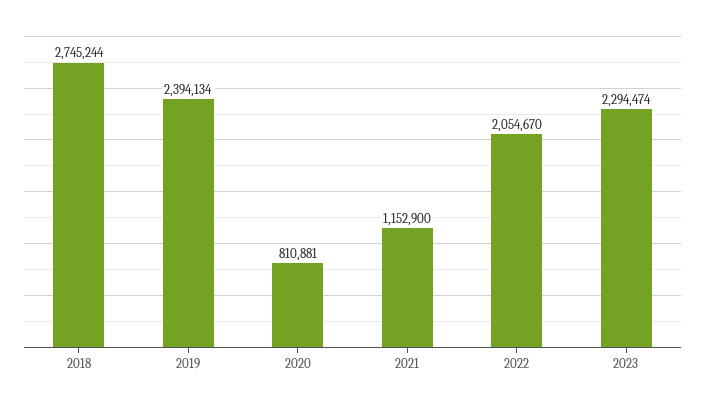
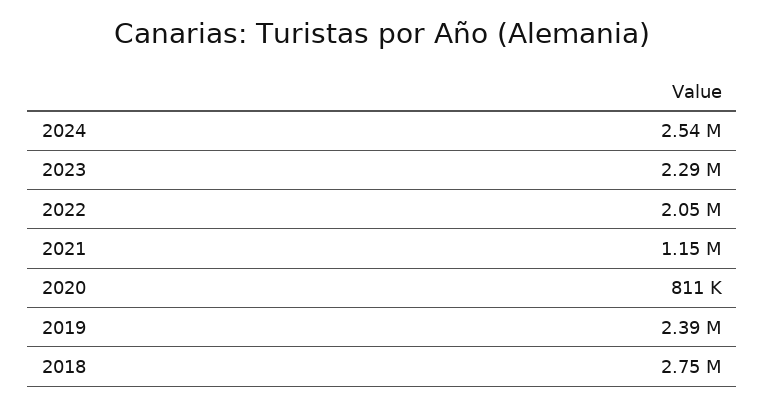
2024: none -> 2540000

